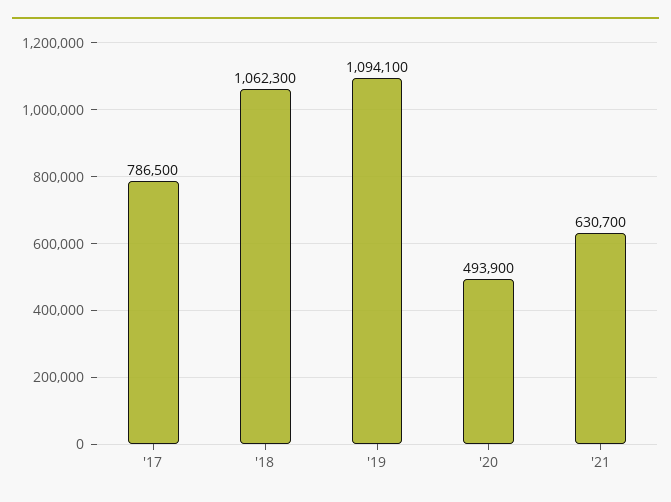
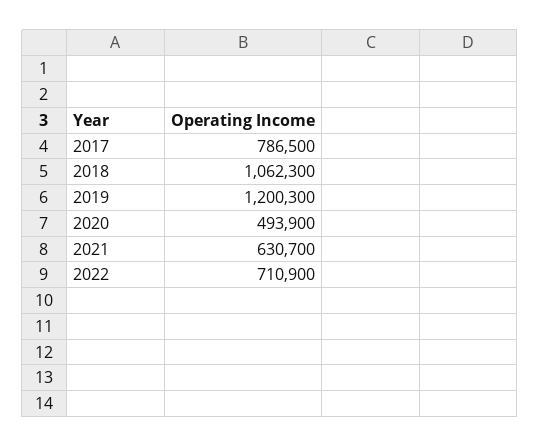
'19: 1094100 -> 1200300
2022: none -> 710900

